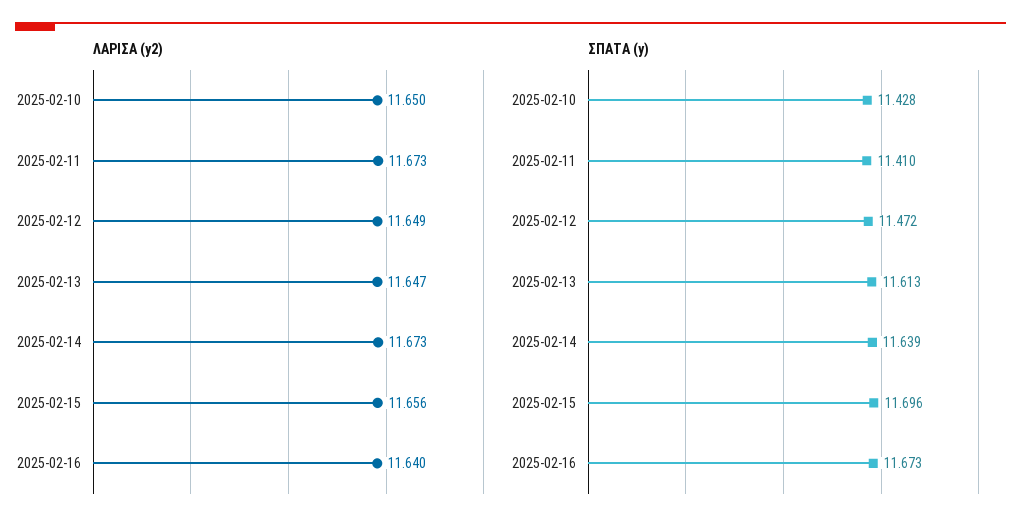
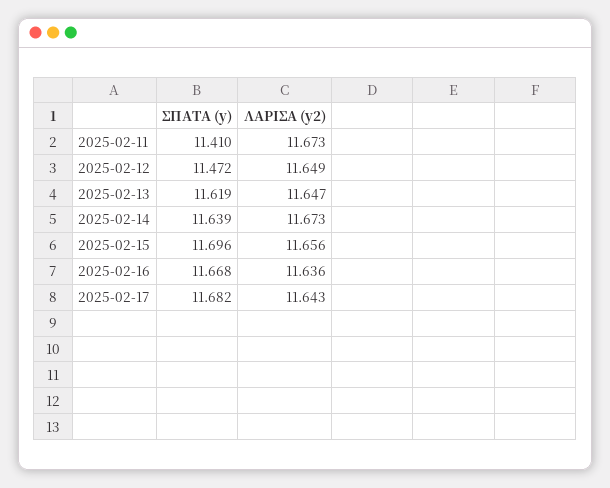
ΛΑΡΙΣΑ (y2), 2025-02-10: 11.65 -> none
ΛΑΡΙΣΑ (y2), 2025-02-16: 11.64 -> 11.636
ΣΠΑΤΑ (y), 2025-02-10: 11.428 -> none
ΣΠΑΤΑ (y), 2025-02-13: 11.613 -> 11.619
ΣΠΑΤΑ (y), 2025-02-16: 11.673 -> 11.668
ΣΠΑΤΑ (y), 2025-02-17: none -> 11.682
ΛΑΡΙΣΑ (y2), 2025-02-17: none -> 11.643

